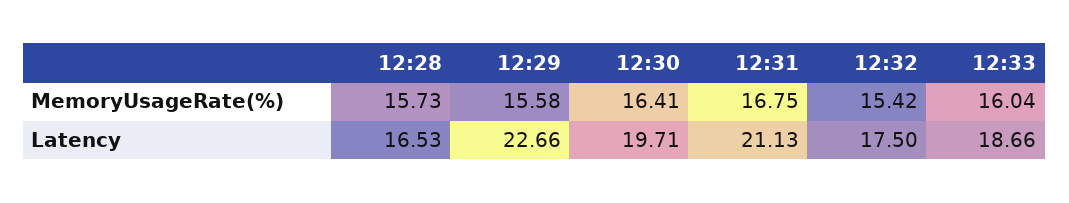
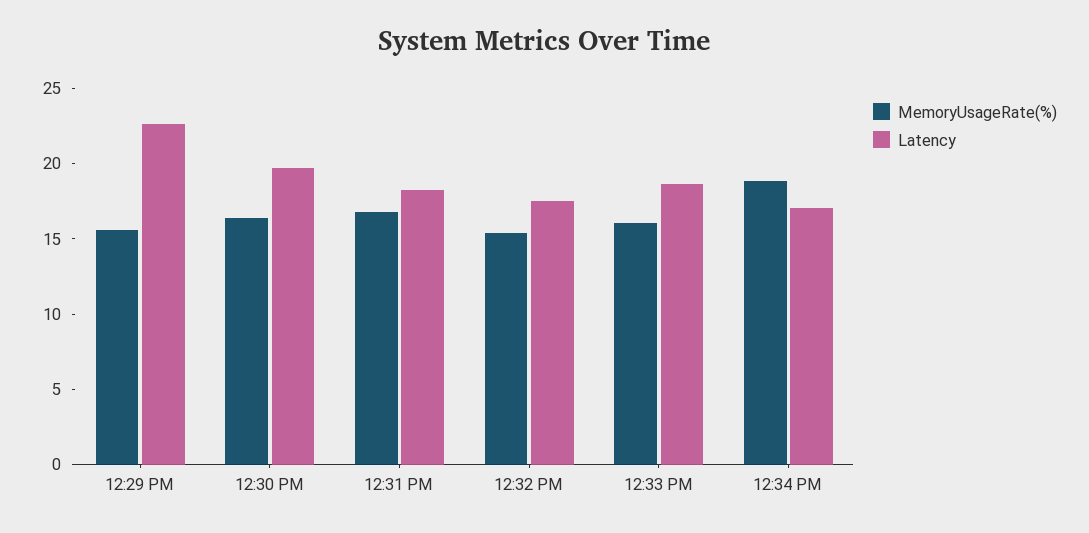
MemoryUsageRate(%), 12:28: 15.73 -> none
Latency, 12:28: 16.53 -> none
Latency, 12:31: 21.13 -> 18
MemoryUsageRate(%), 12:34 PM: none -> 19
Latency, 12:34 PM: none -> 17

